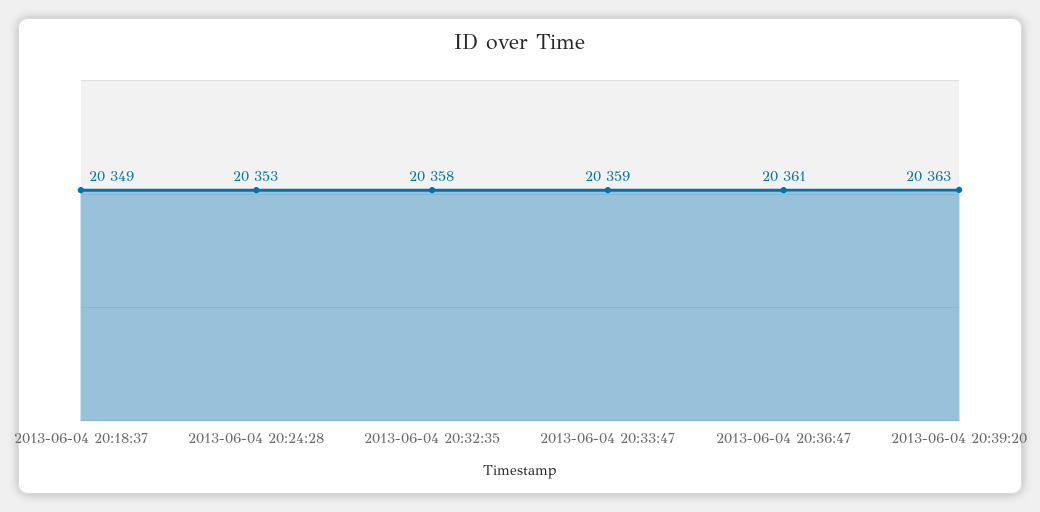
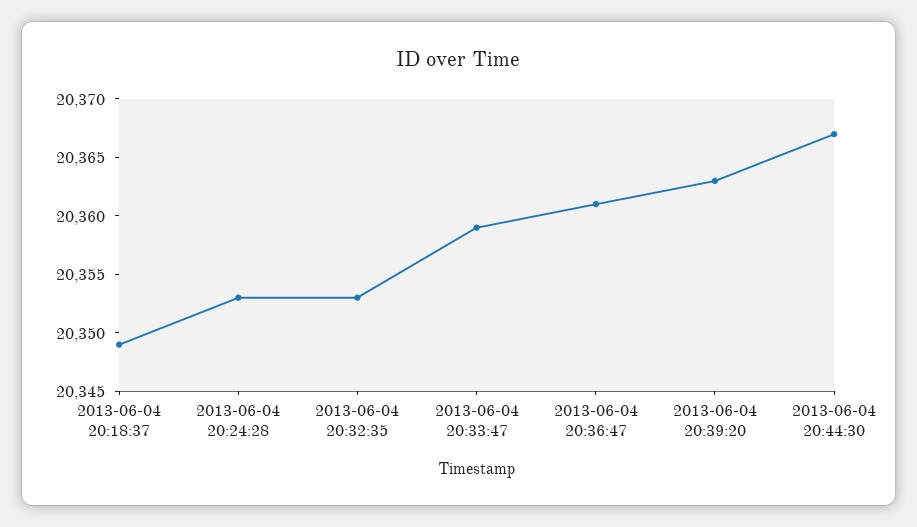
2013-06-04 20:32:35: 20358 -> 20353
2013-06-04 20:44:30: none -> 20367

